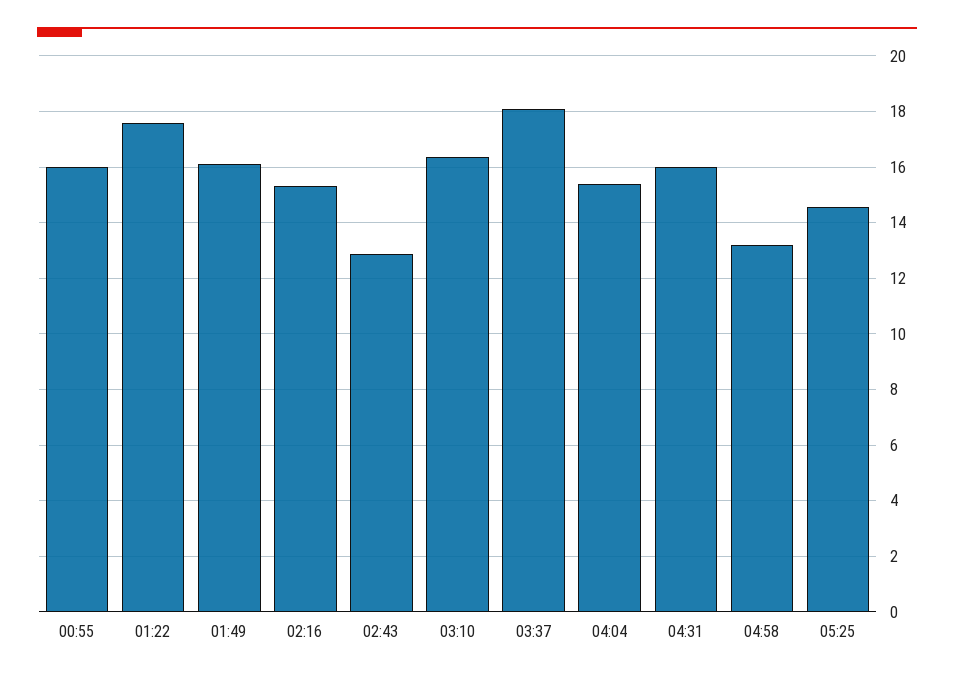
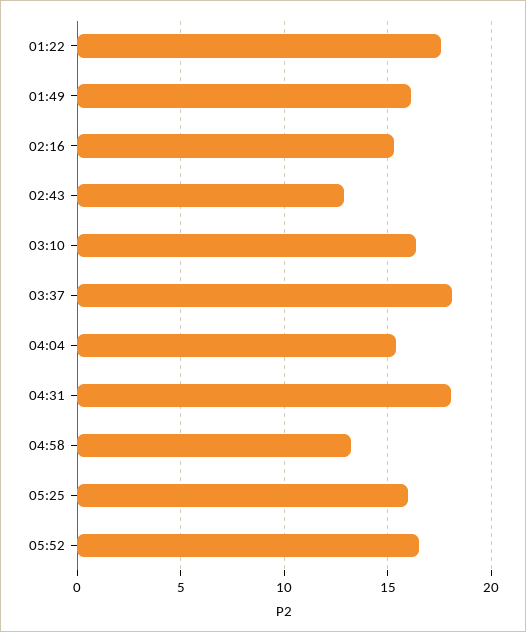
00:55: 16 -> none
04:31: 16 -> 18
05:25: 14.5 -> 16
05:52: none -> 16.5

